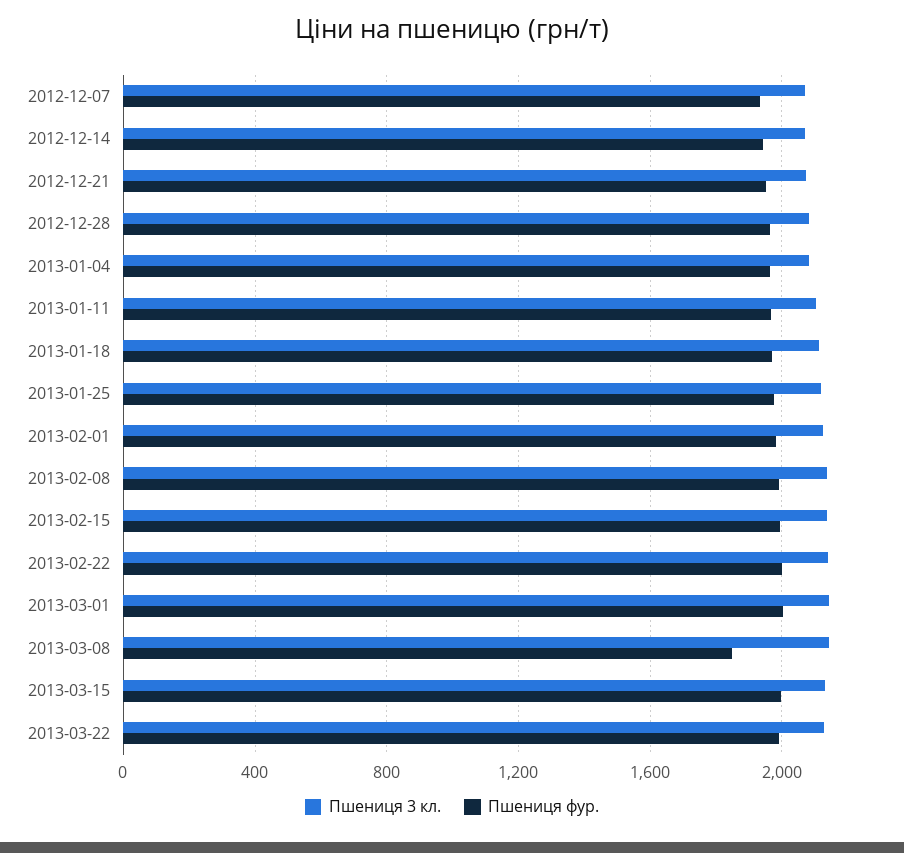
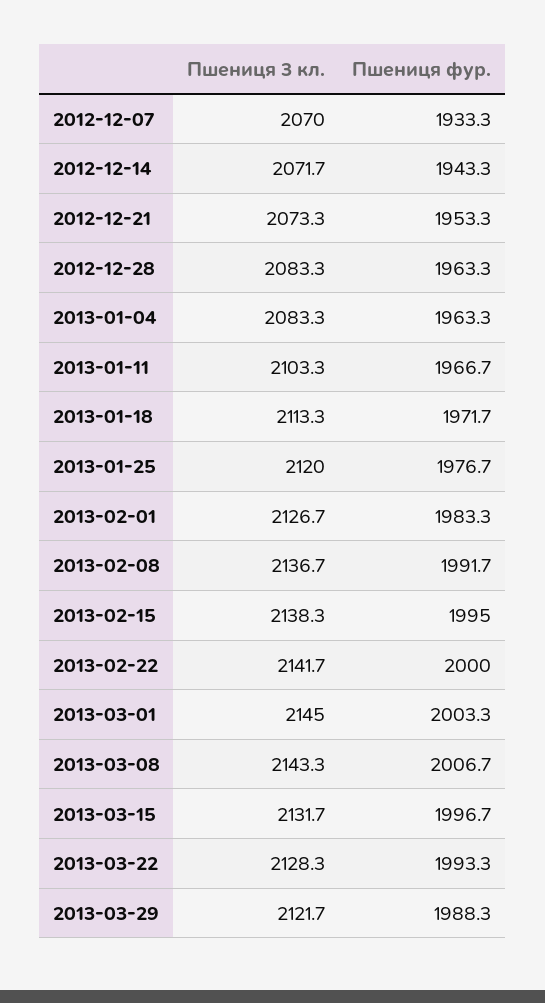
Пшениця фур., 2013-03-08: 1850 -> 2006.7
Пшениця 3 кл., 2013-03-29: none -> 2121.7
Пшениця фур., 2013-03-29: none -> 1988.3

